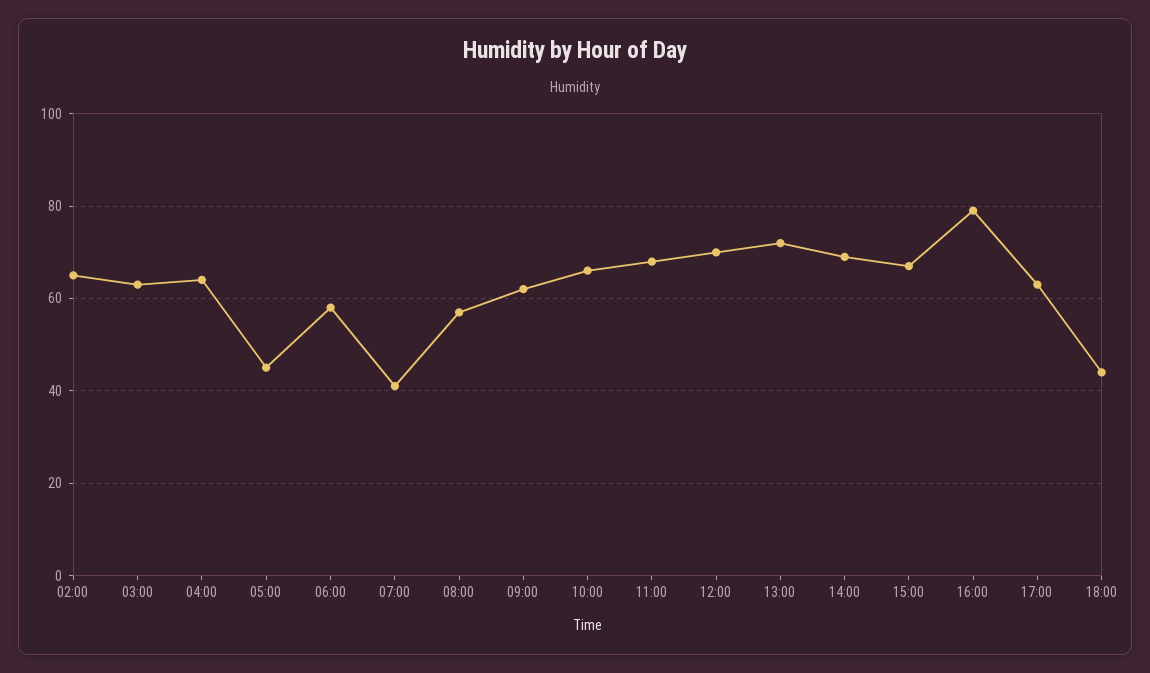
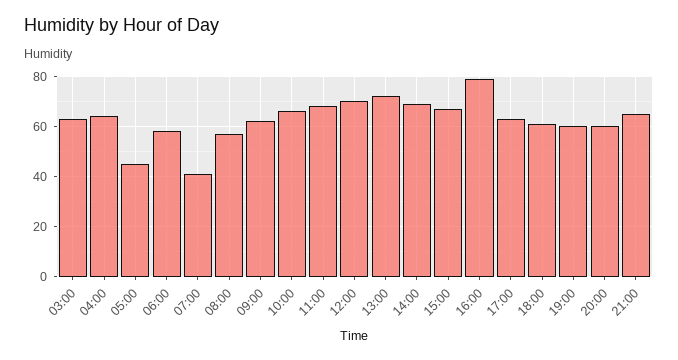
02:00: 65 -> none
18:00: 45 -> 60
19:00: none -> 60
20:00: none -> 60
21:00: none -> 65

